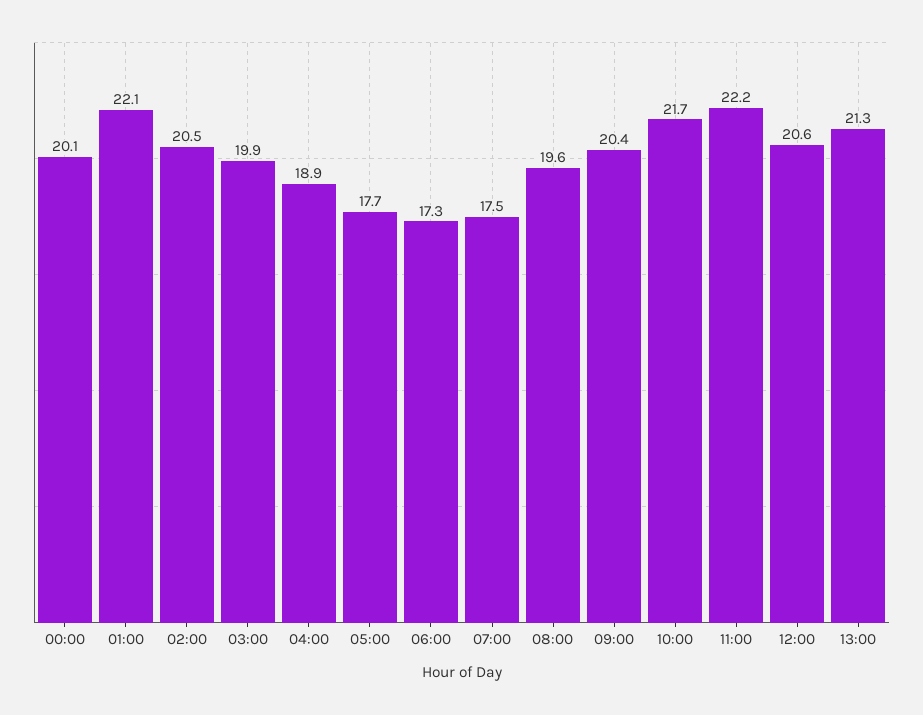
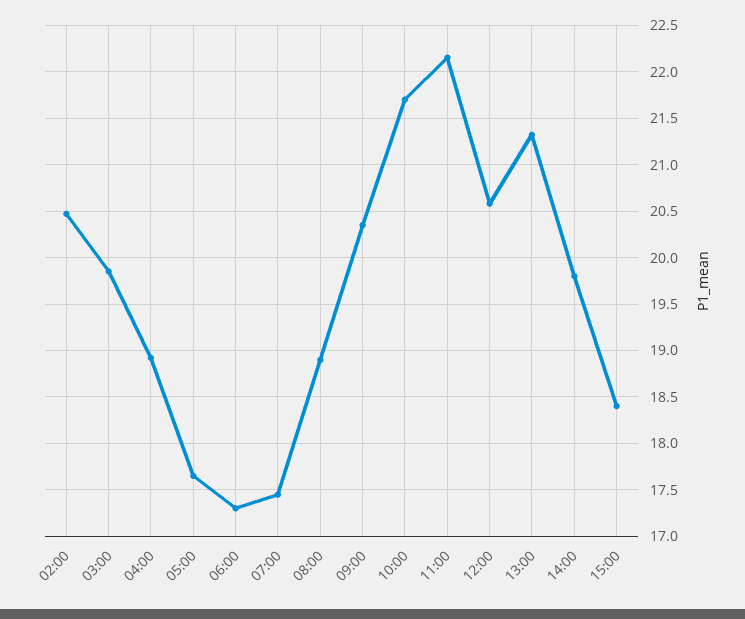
00:00: 20.1 -> none
01:00: 22.1 -> none
08:00: 19.6 -> 18.9
14:00: none -> 19.8
15:00: none -> 18.4

